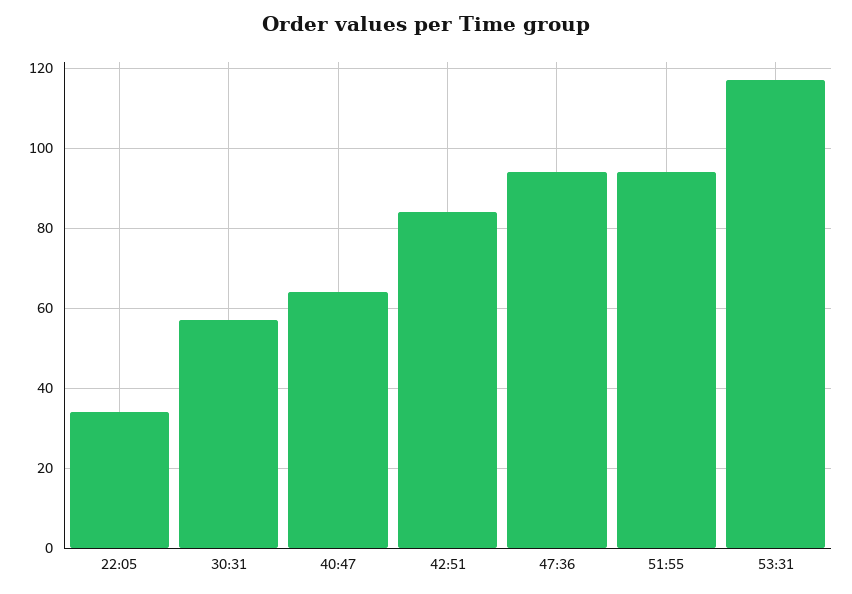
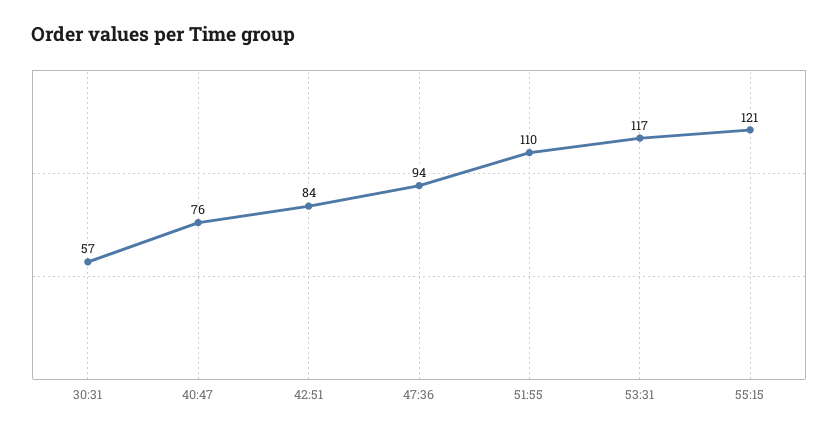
22:05: 35 -> none
40:47: 65 -> 76
51:55: 95 -> 110
55:15: none -> 121

